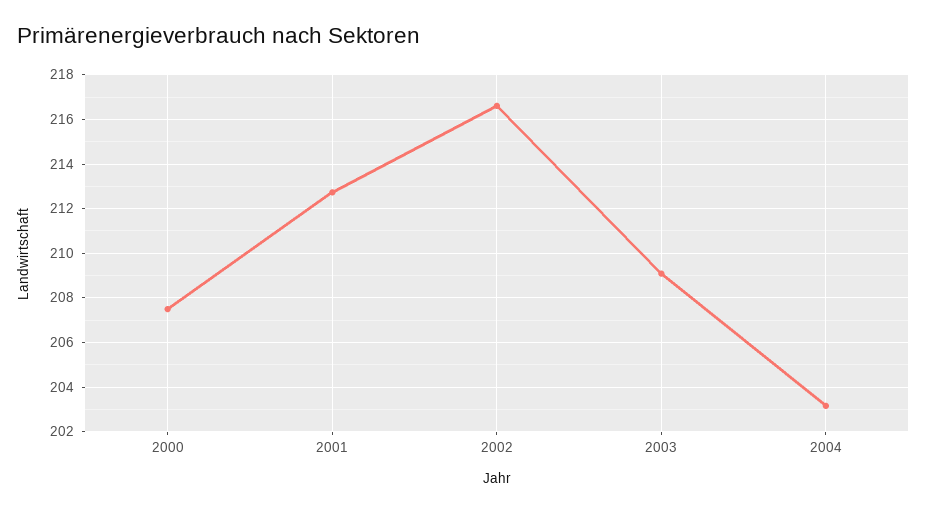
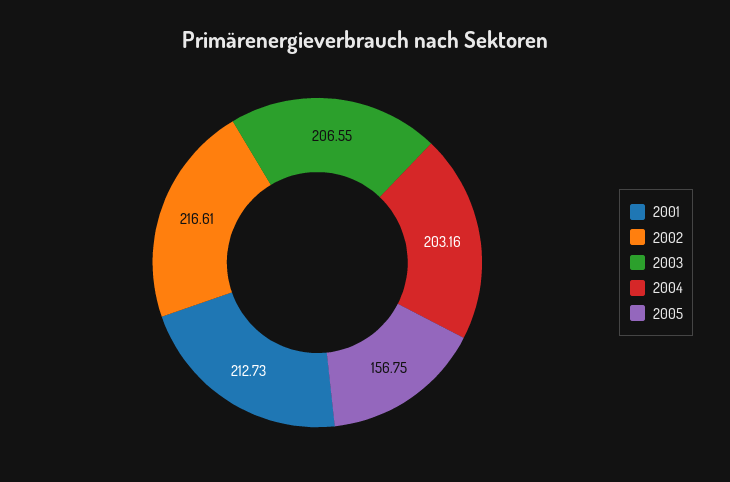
2000: 207.5 -> none
2003: 209 -> 206.55
2005: none -> 156.75

